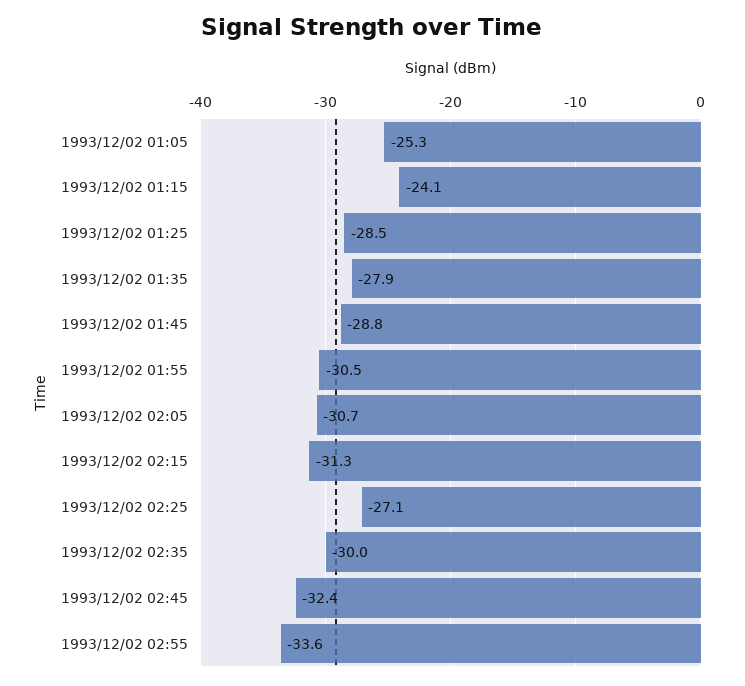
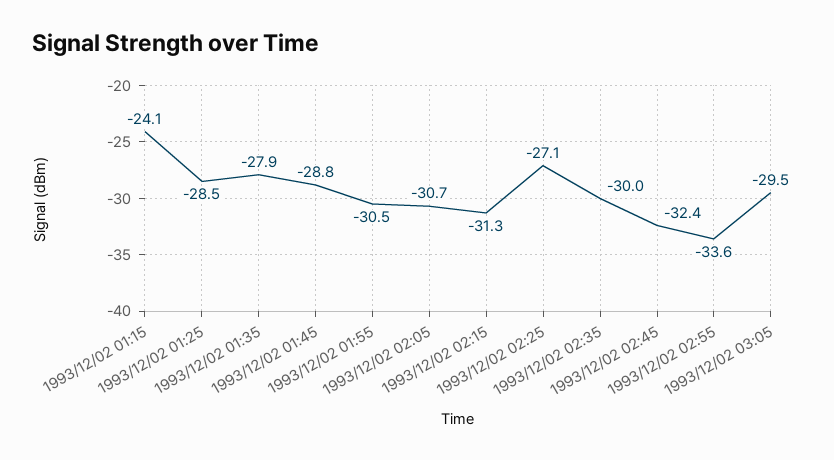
1993/12/02 01:05: -25.3 -> none
1993/12/02 03:05: none -> -29.5

